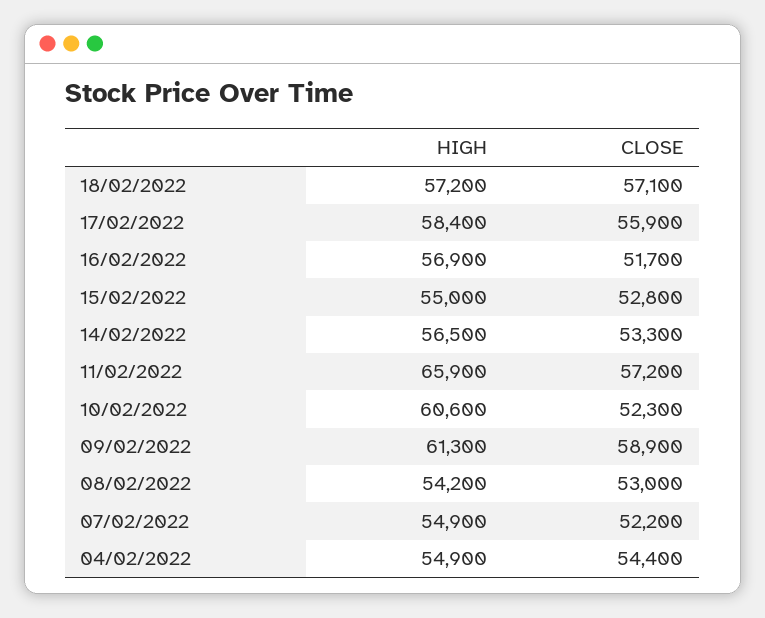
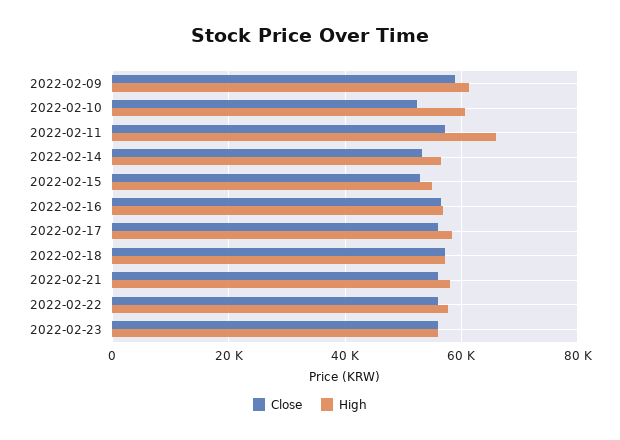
CLOSE, 16/02/2022: 51700 -> 56000
HIGH, 08/02/2022: 54200 -> none
CLOSE, 08/02/2022: 53000 -> none
HIGH, 07/02/2022: 54900 -> none
CLOSE, 07/02/2022: 52200 -> none
HIGH, 04/02/2022: 54900 -> none
CLOSE, 04/02/2022: 54400 -> none
CLOSE, 2022-02-21: none -> 56000
HIGH, 2022-02-21: none -> 58000
CLOSE, 2022-02-22: none -> 56000
HIGH, 2022-02-22: none -> 58000
CLOSE, 2022-02-23: none -> 56000
HIGH, 2022-02-23: none -> 56000

